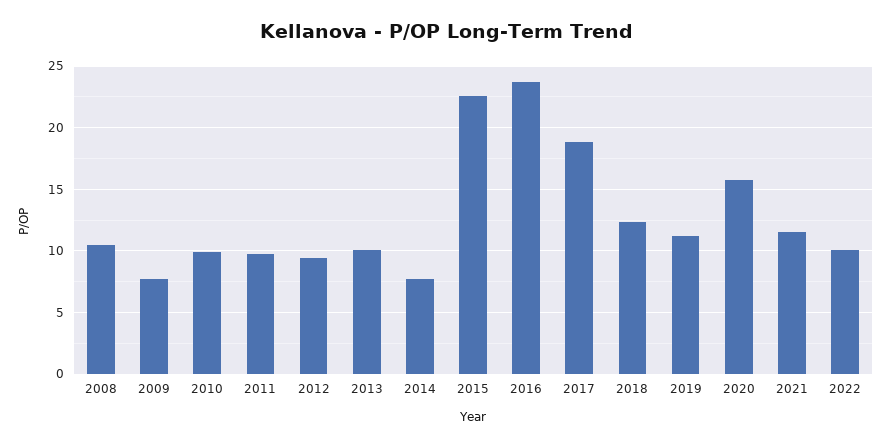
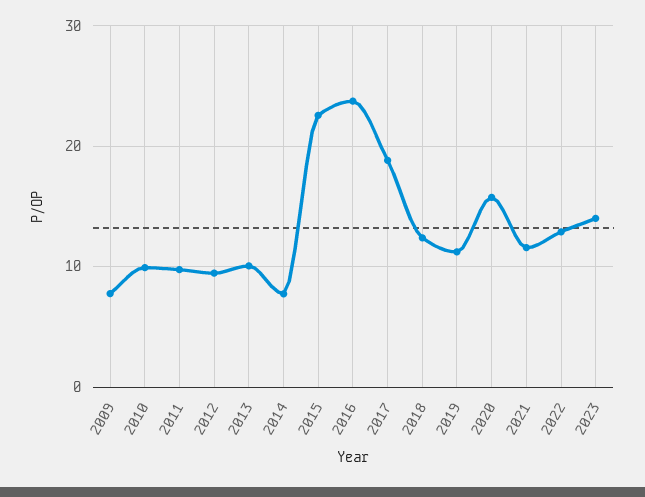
2008: 10.5 -> none
2022: 10 -> 13
2023: none -> 14

